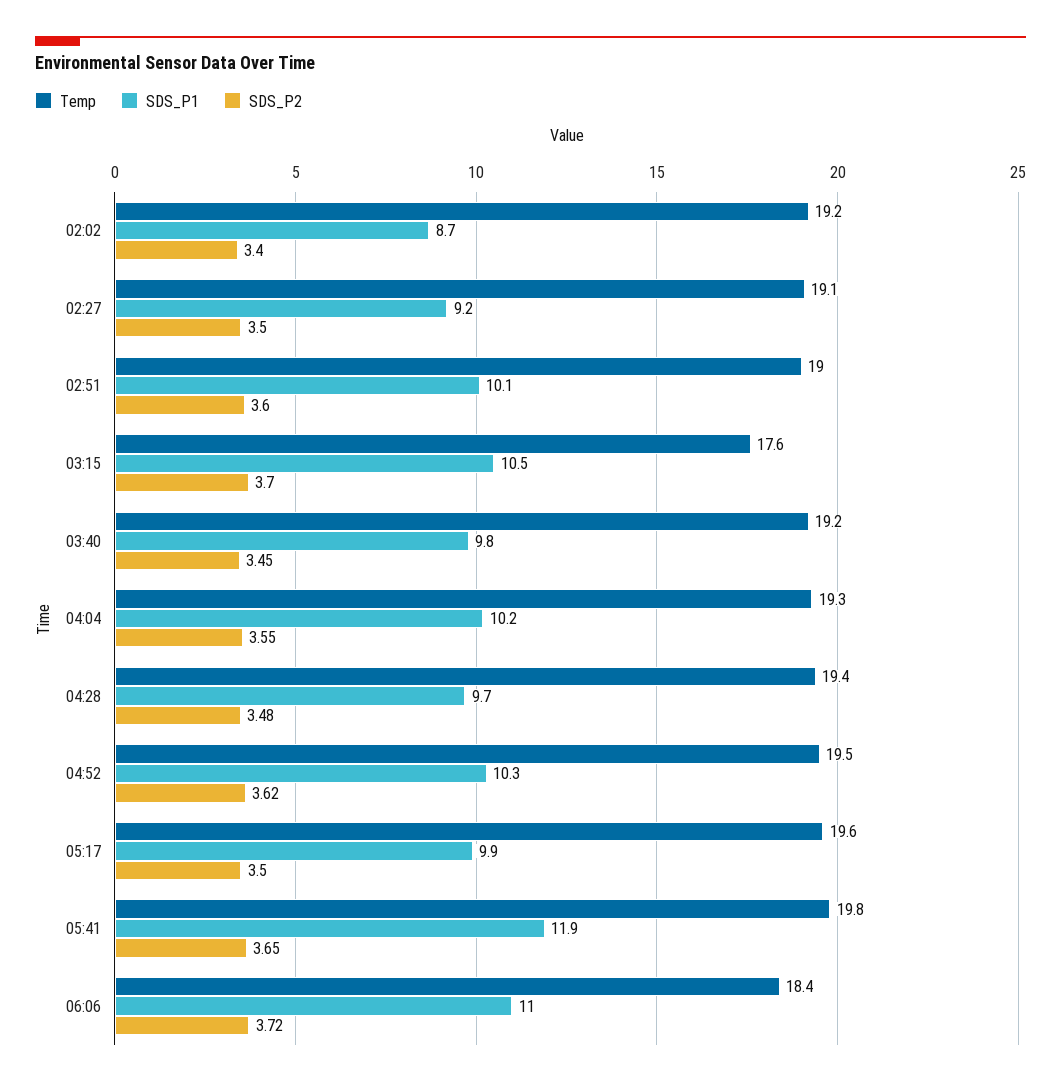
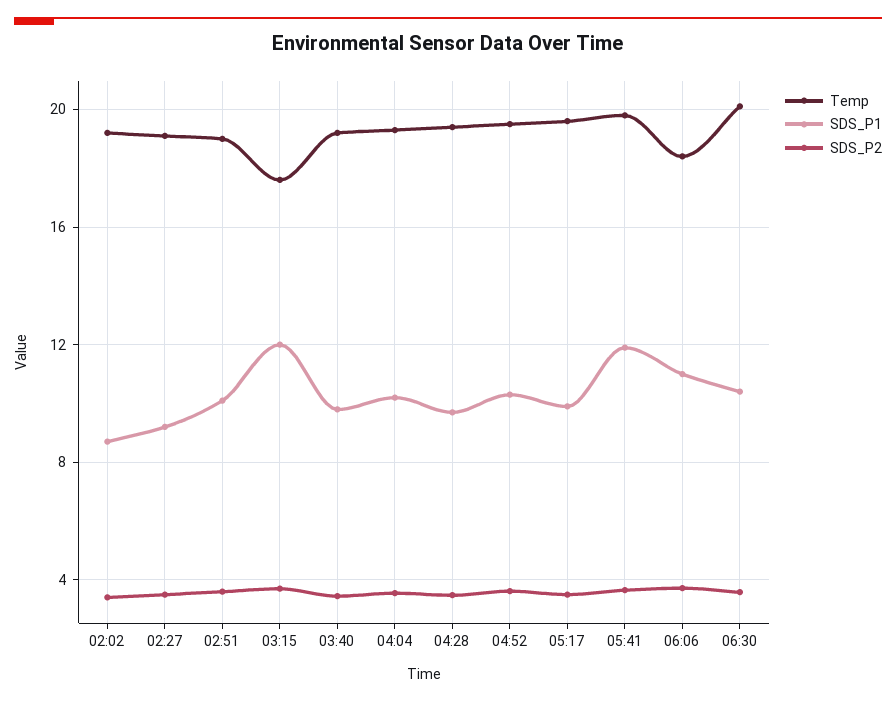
SDS_P1, 03:15: 10.5 -> 12
Temp, 06:30: none -> 20
SDS_P1, 06:30: none -> 10.5
SDS_P2, 06:30: none -> 3.5

